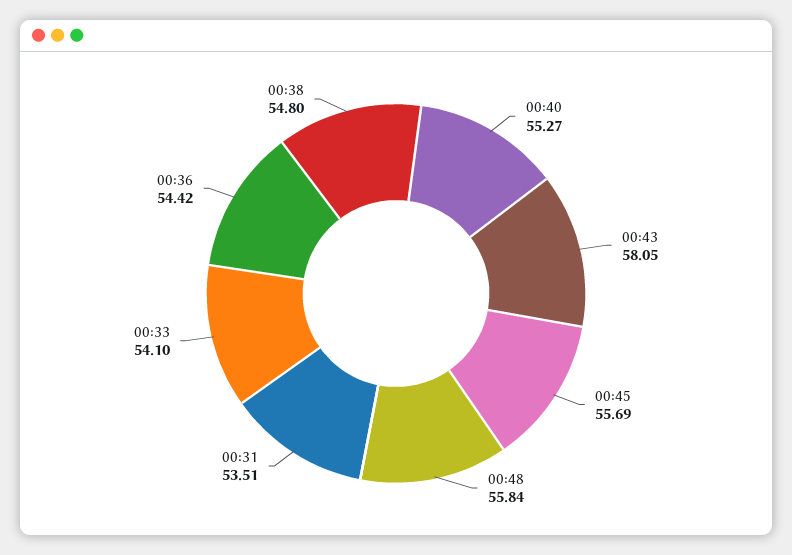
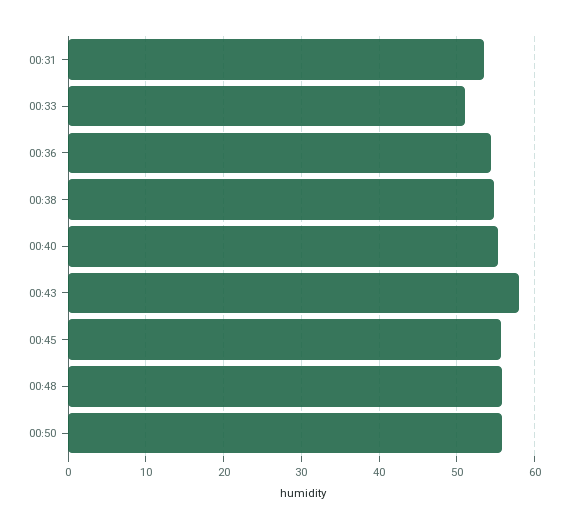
00:33: 54.1 -> 51
00:50: none -> 56

